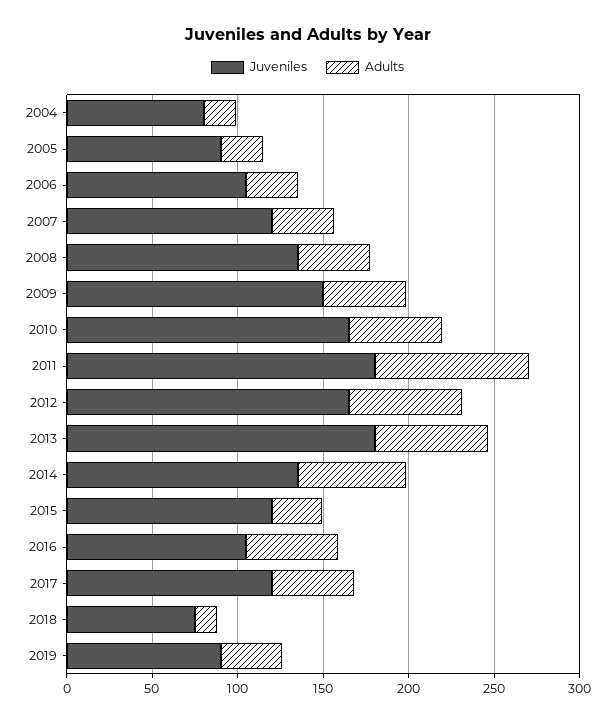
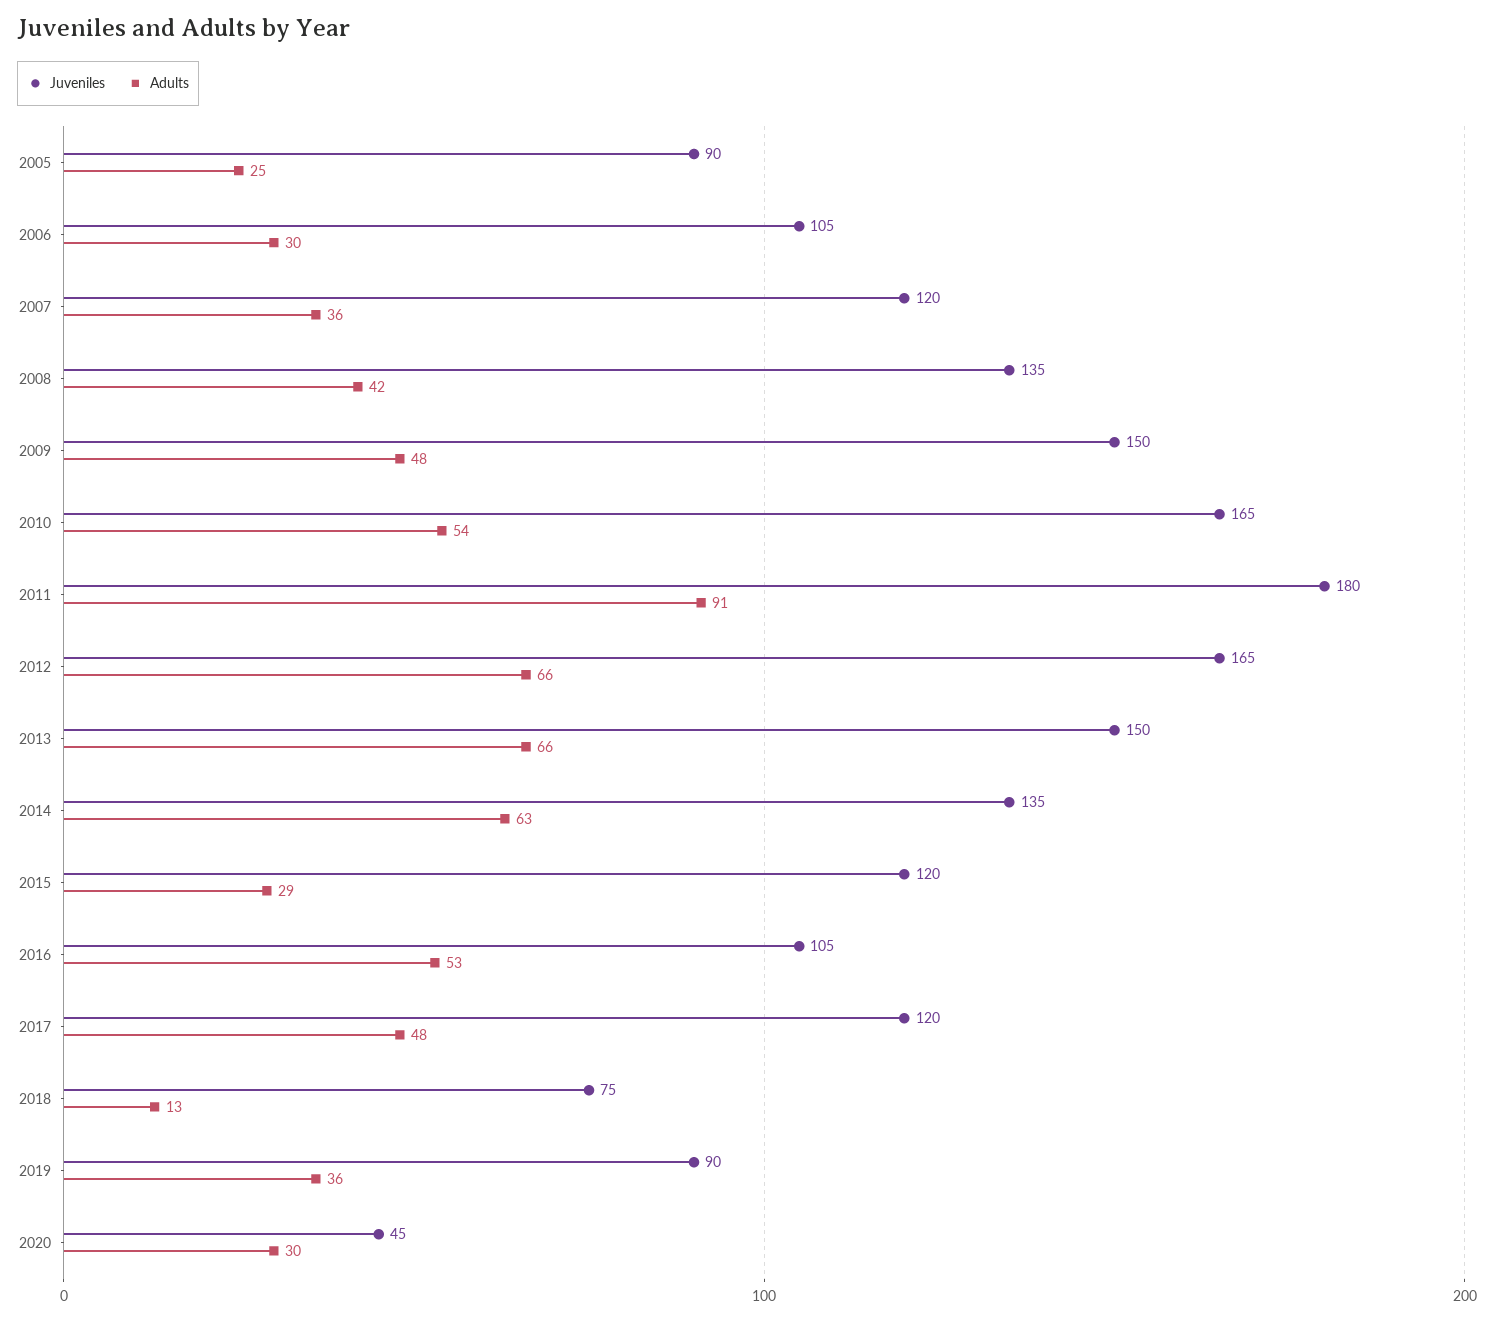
Juveniles, 2004: 80 -> none
Adults, 2004: 20 -> none
Juveniles, 2013: 180 -> 150
Juveniles, 2020: none -> 45
Adults, 2020: none -> 30

